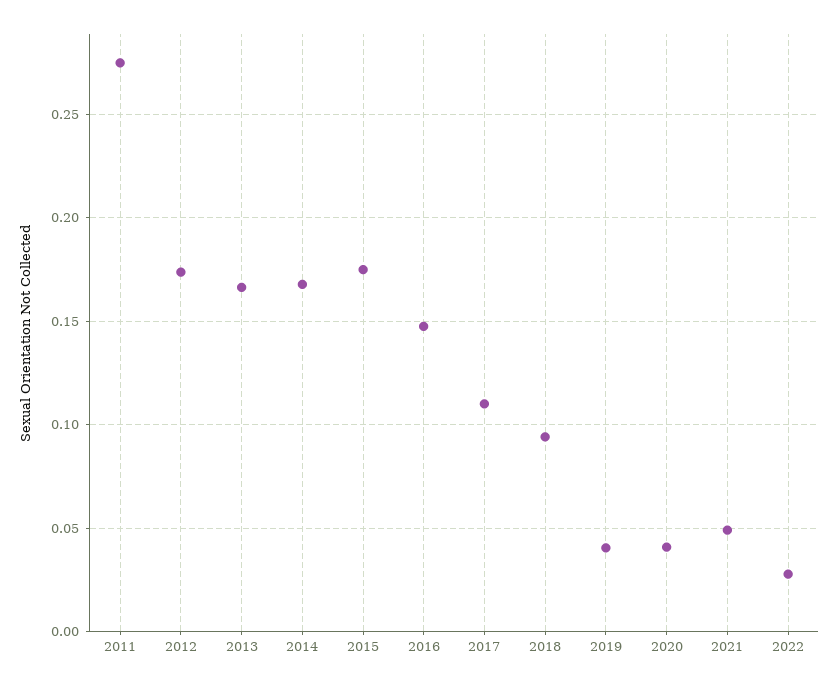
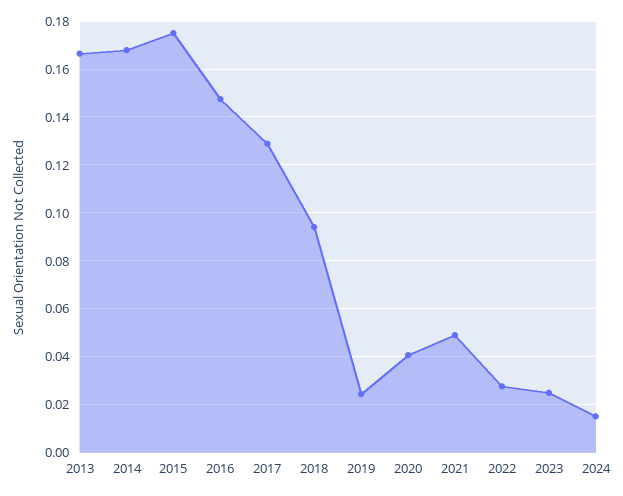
2011: 0.275 -> none
2012: 0.175 -> none
2017: 0.11 -> 0.13
2019: 0.04 -> 0.025
2023: none -> 0.025
2024: none -> 0.015

